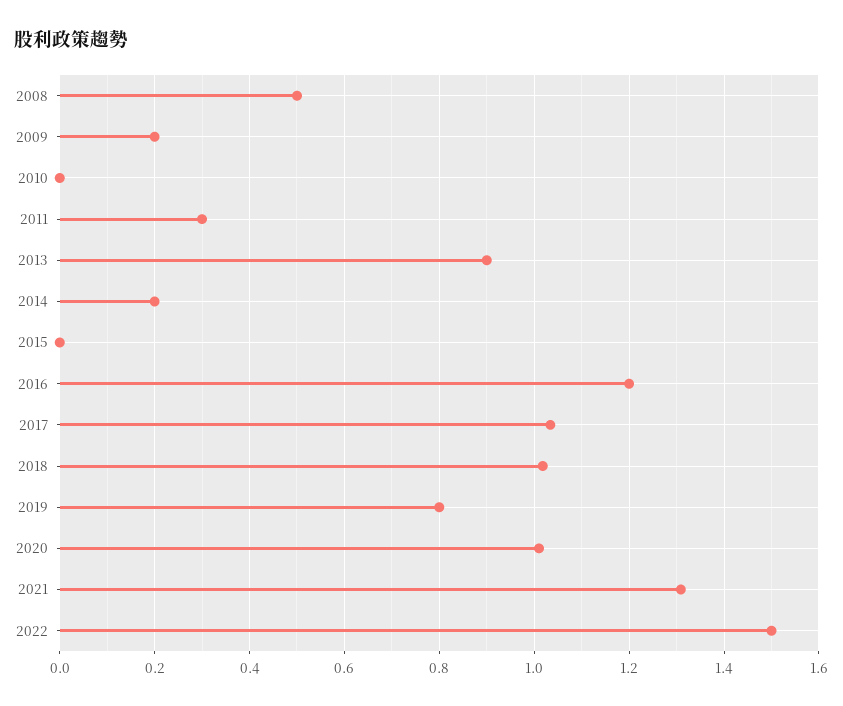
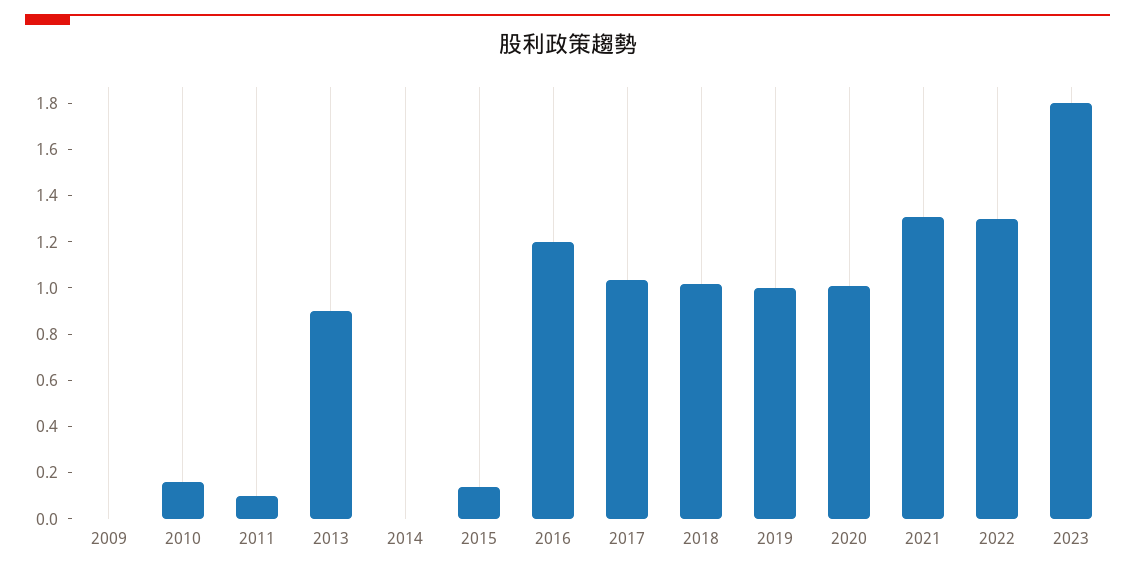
2008: 0.5 -> none
2009: 0.2 -> 0
2010: 0 -> 0.15
2011: 0.3 -> 0.1
2014: 0.2 -> 0
2015: 0 -> 0.15
2019: 0.8 -> 1
2022: 1.5 -> 1.3
2023: none -> 1.8

